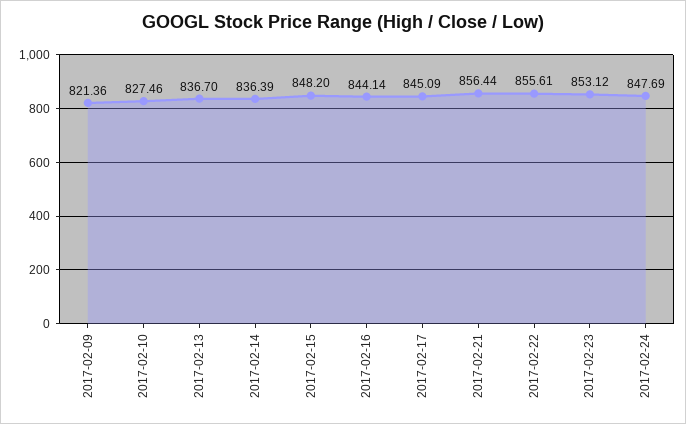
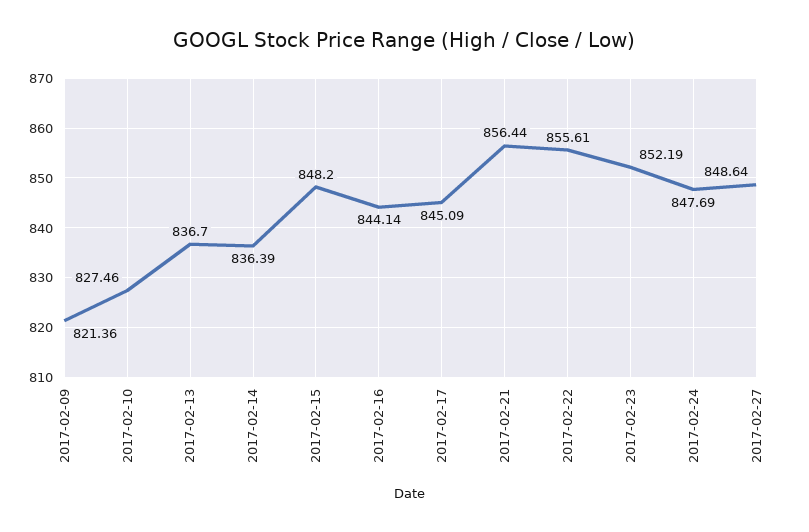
2017-02-23: 853.12 -> 852.19
2017-02-27: none -> 848.64

